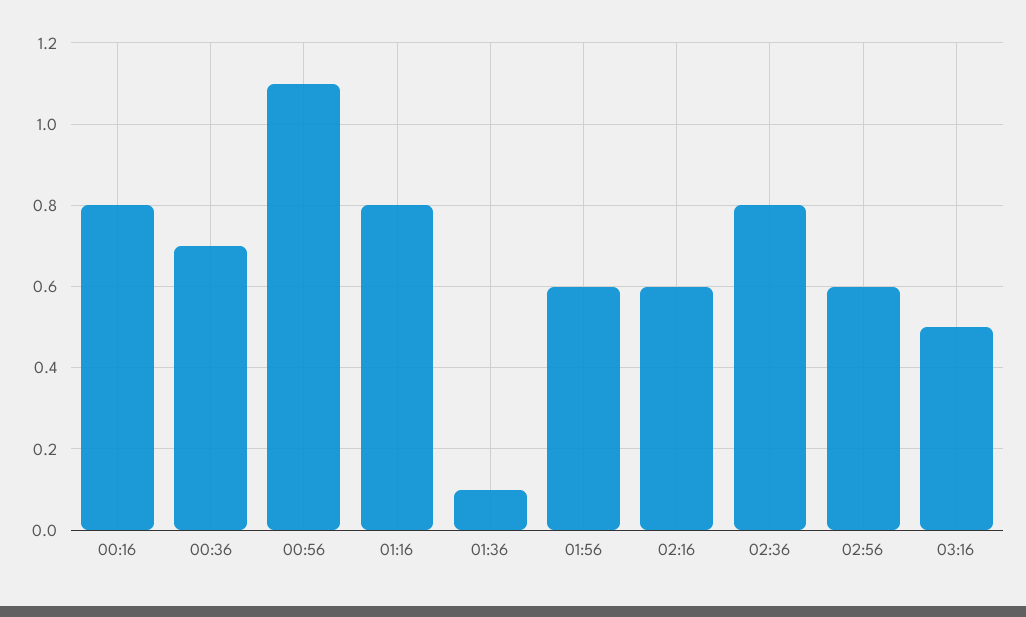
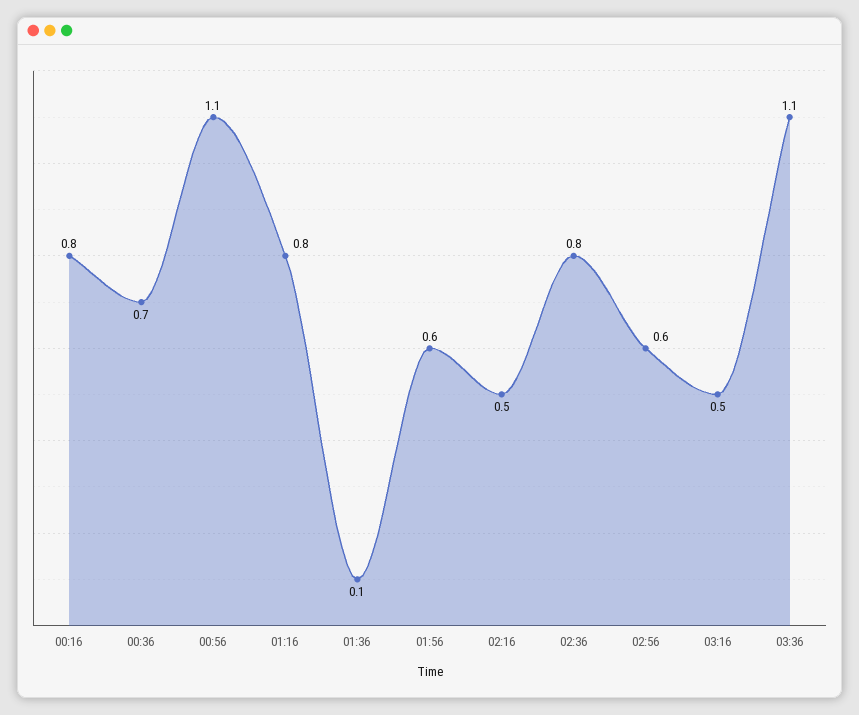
02:16: 0.6 -> 0.5
03:36: none -> 1.1

